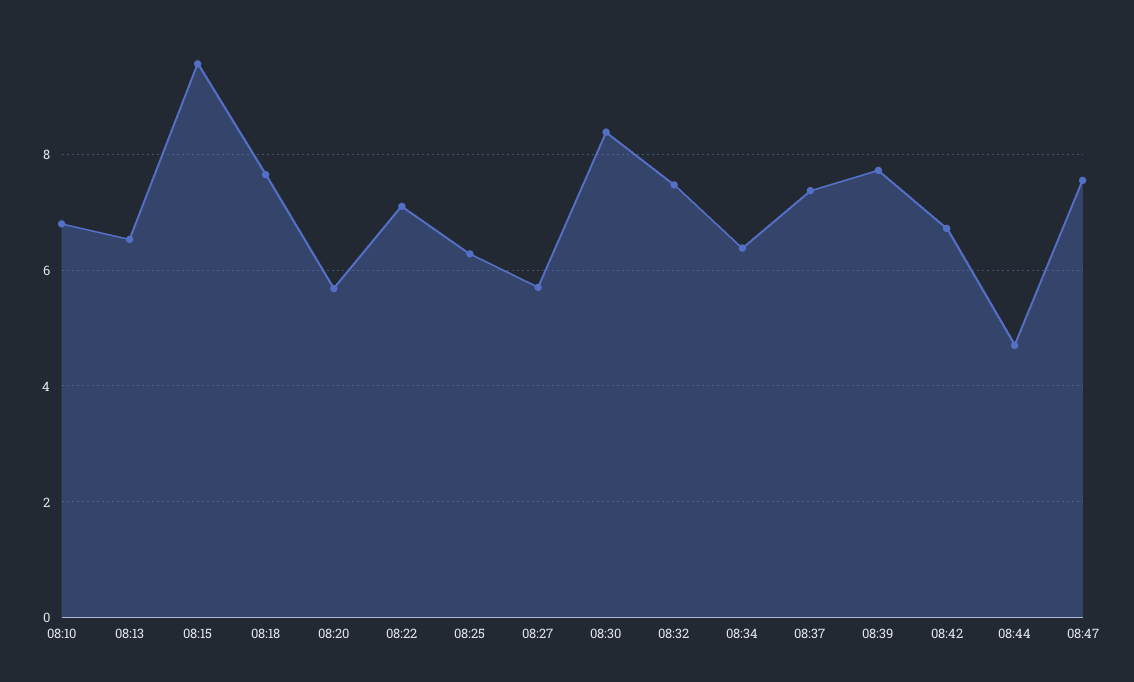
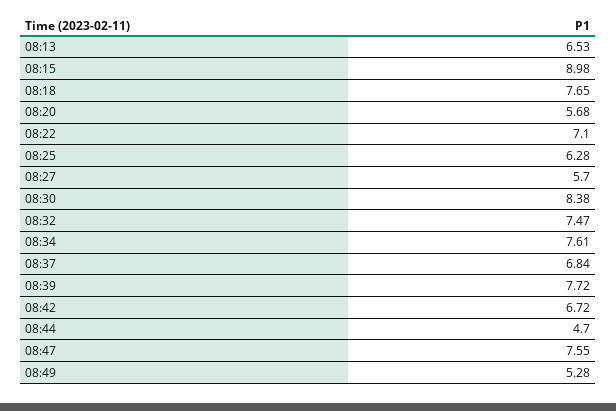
08:10: 6.8 -> none
08:15: 9.6 -> 8.98
08:34: 6.4 -> 7.61
08:37: 7.4 -> 6.84
08:49: none -> 5.28

